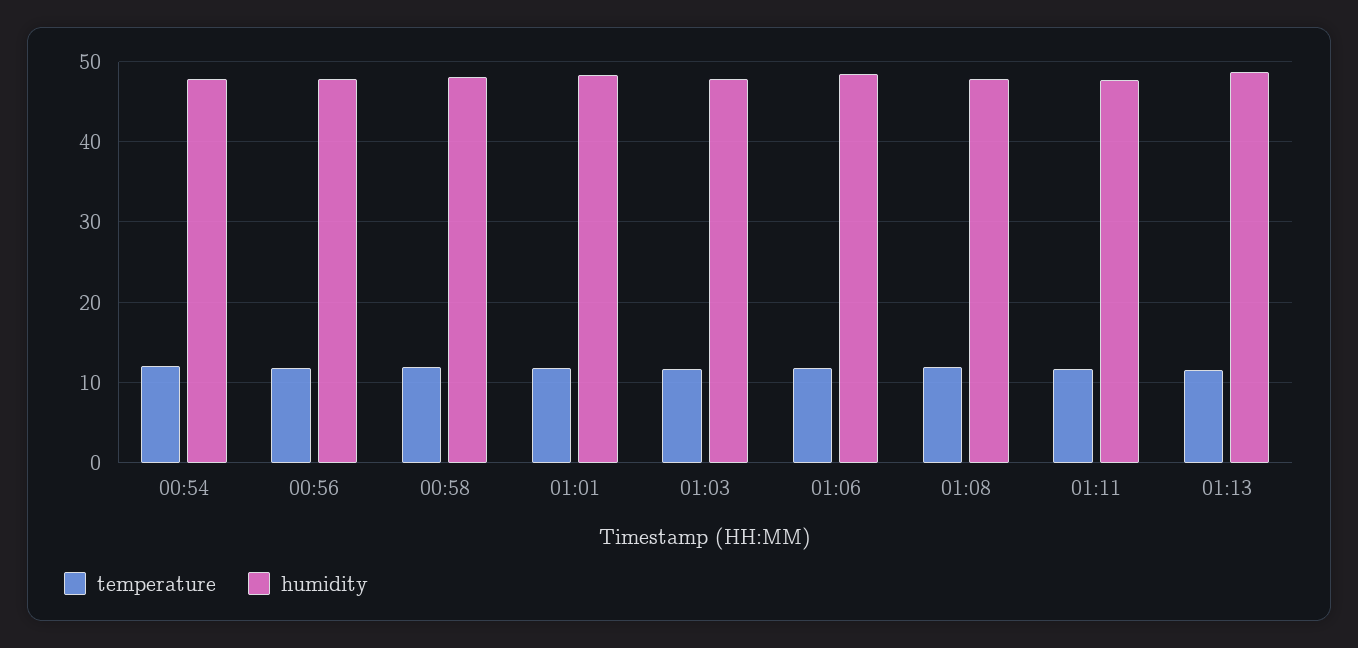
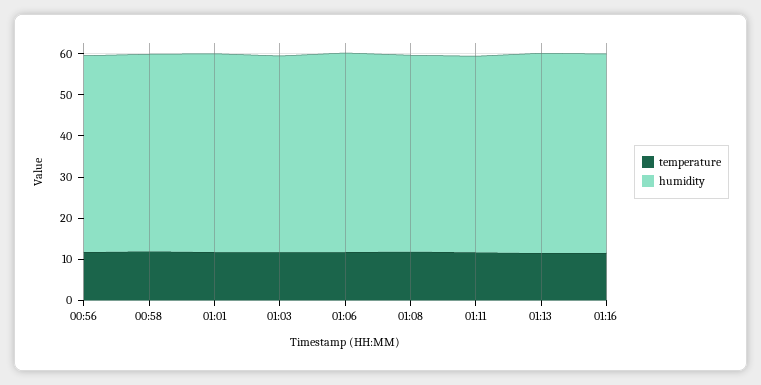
temperature, 00:54: 12 -> none
humidity, 00:54: 48 -> none
temperature, 01:16: none -> 12
humidity, 01:16: none -> 48

